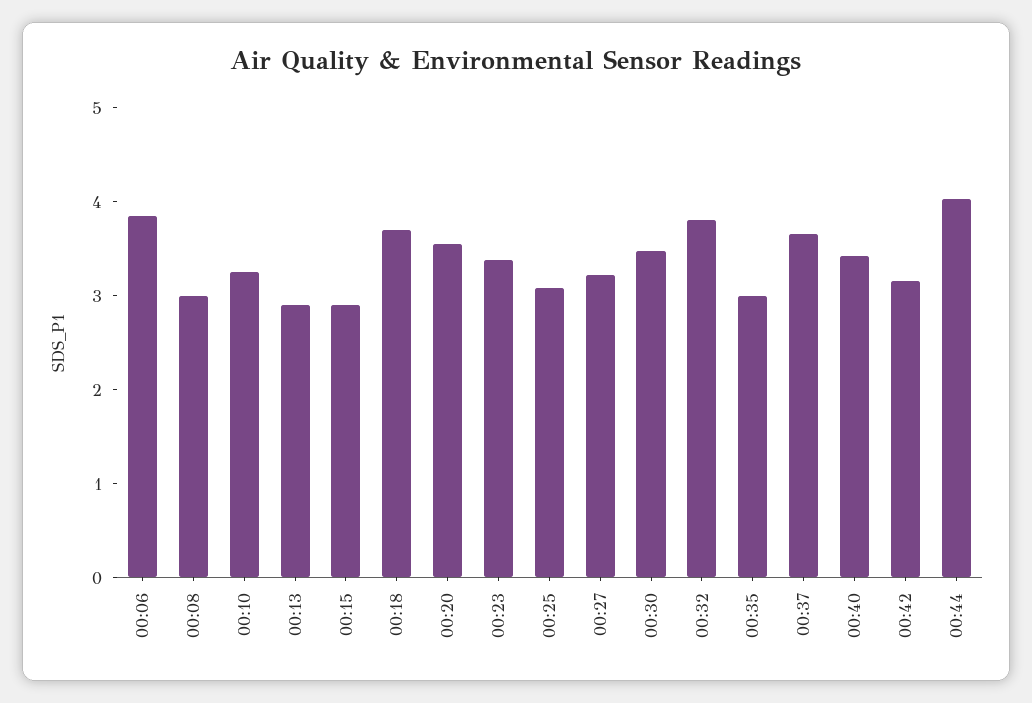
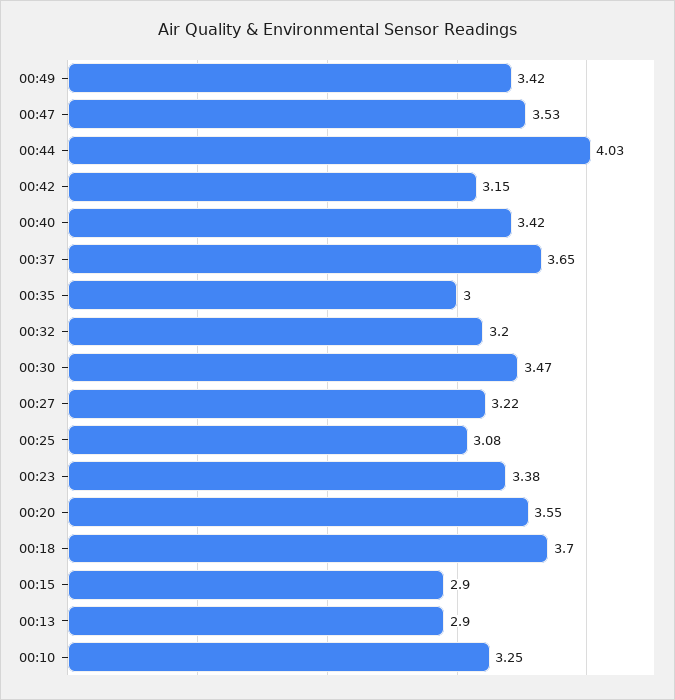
00:06: 3.8 -> none
00:08: 3 -> none
00:32: 3.8 -> 3.2
00:49: none -> 3.42
00:47: none -> 3.53

